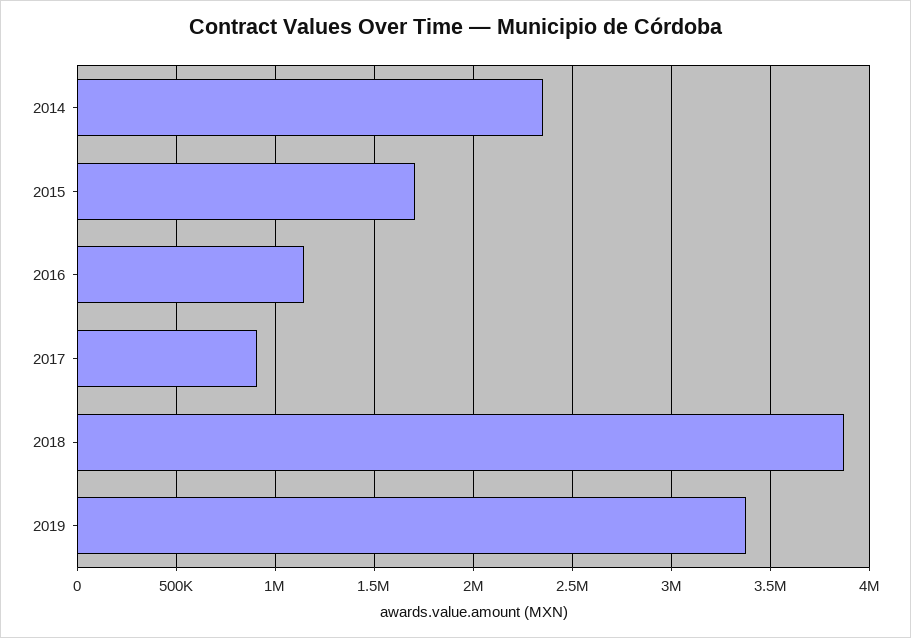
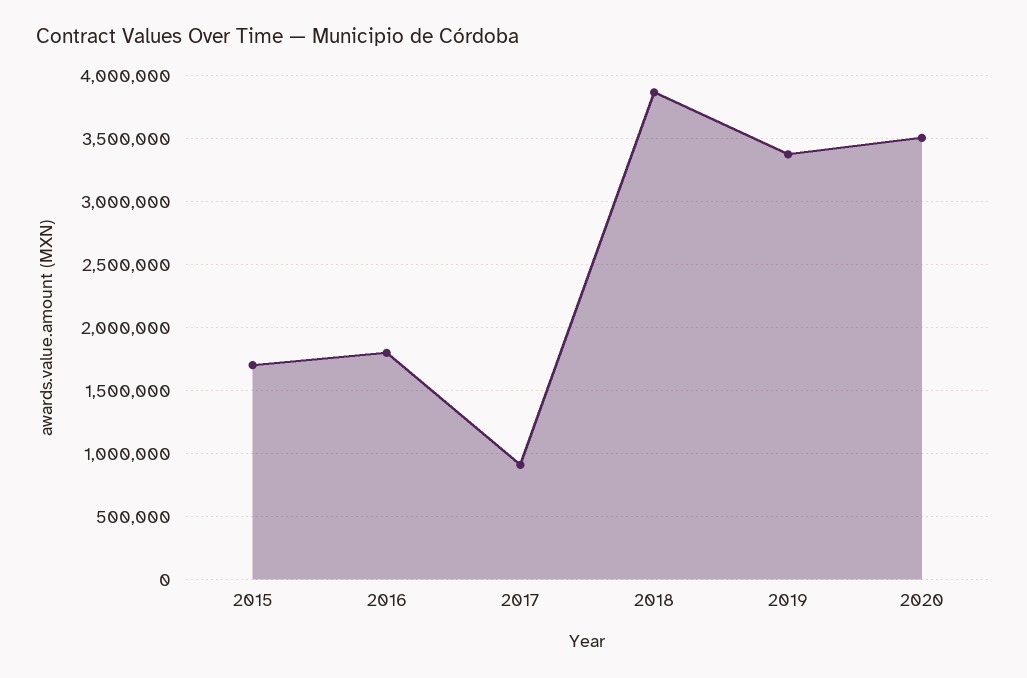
2014: 2350000 -> none
2016: 1150000 -> 1800000
2020: none -> 3500000

